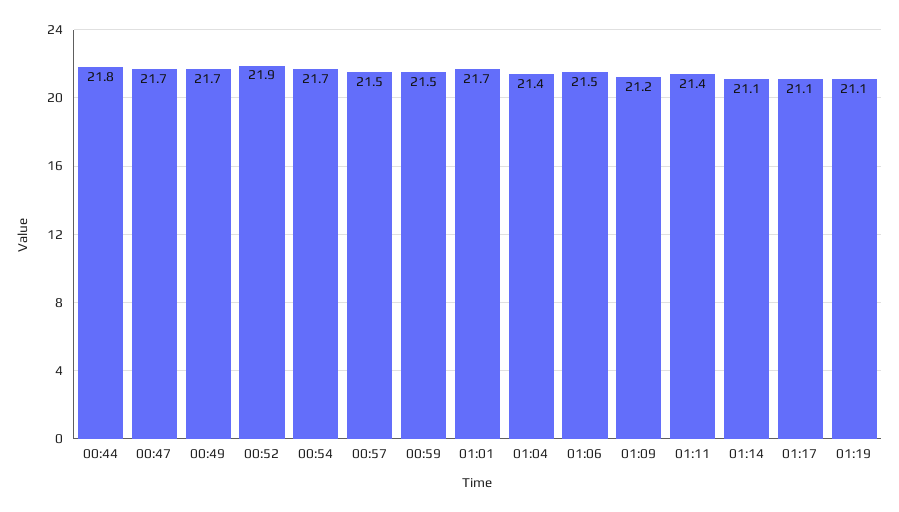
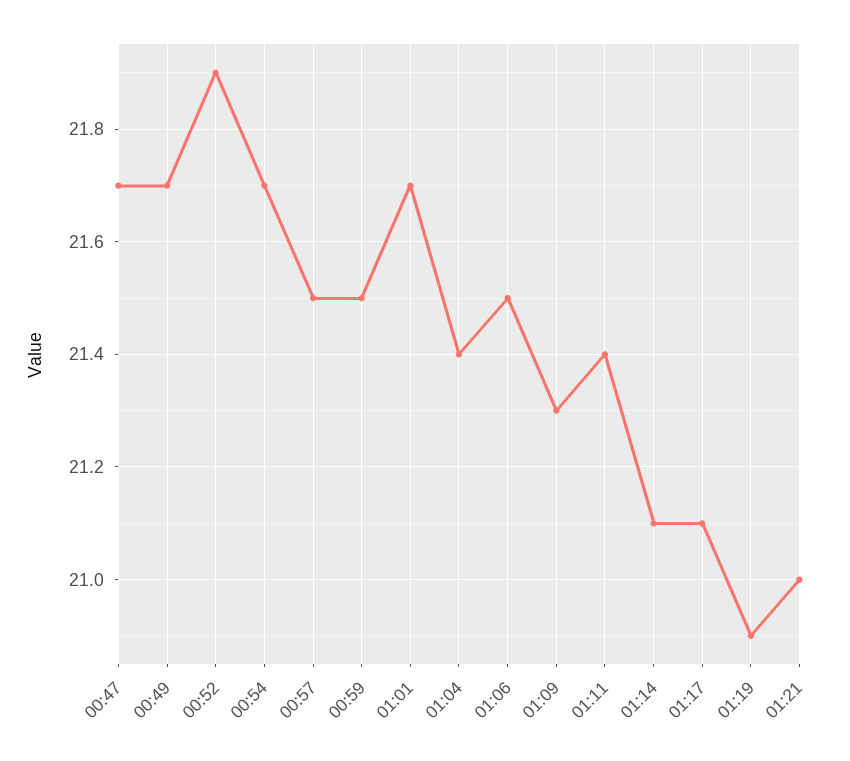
00:44: 21.8 -> none
01:09: 21.2 -> 21.3
01:19: 21.1 -> 20.9
01:21: none -> 21

